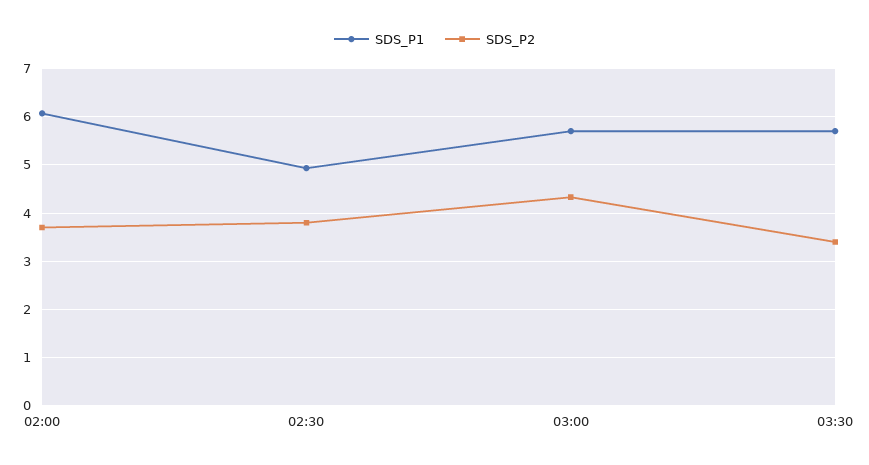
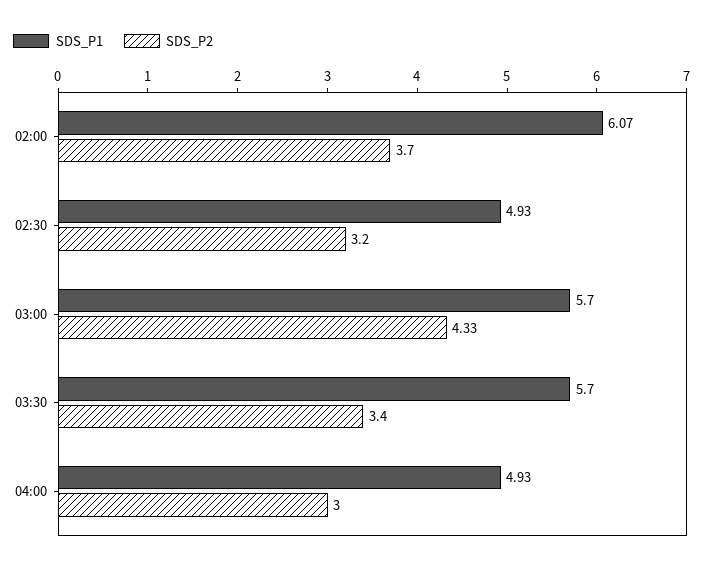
SDS_P2, 02:30: 3.8 -> 3.2
SDS_P1, 04:00: none -> 4.93
SDS_P2, 04:00: none -> 3

